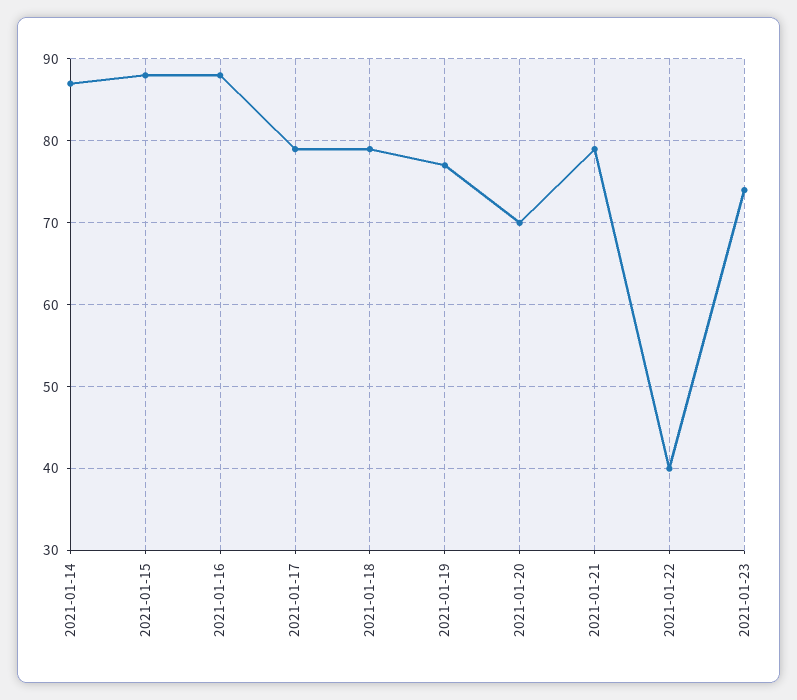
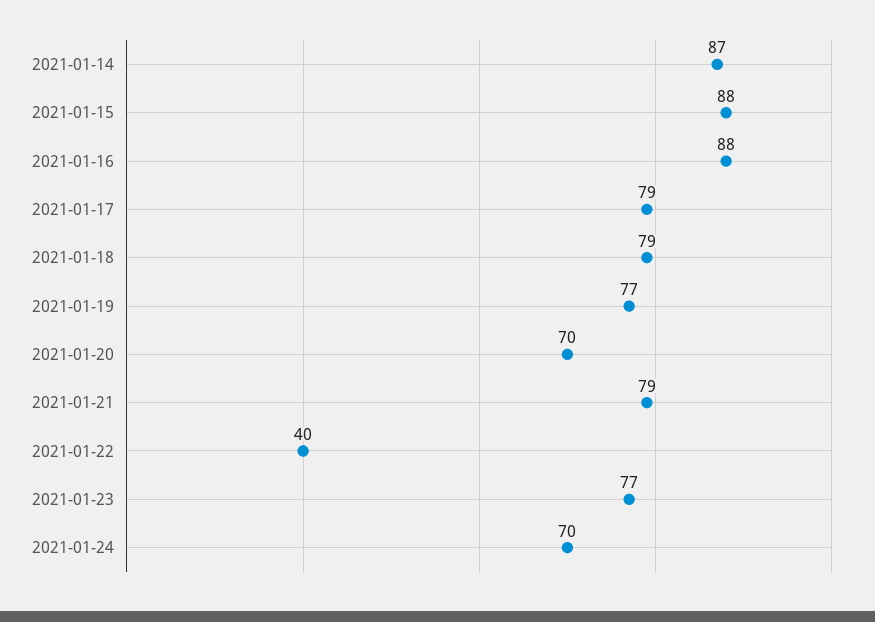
2021-01-23: 74 -> 77
2021-01-24: none -> 70

